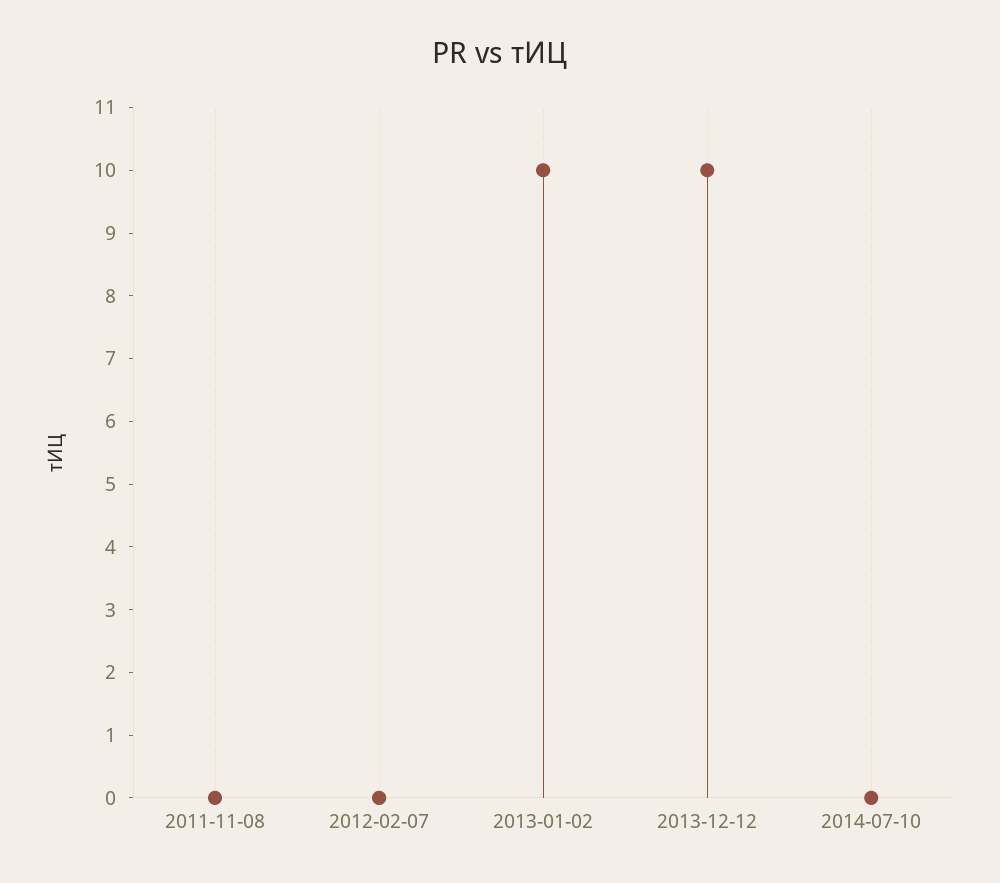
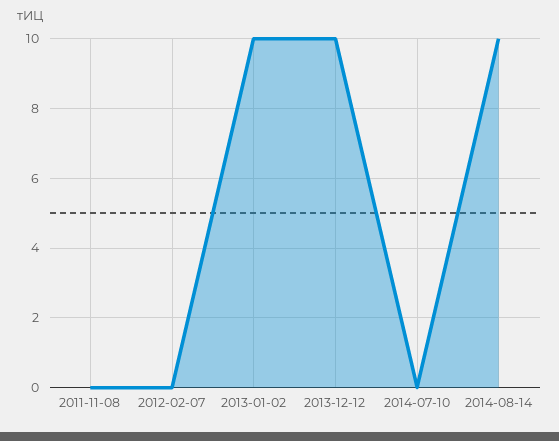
2014-08-14: none -> 10

